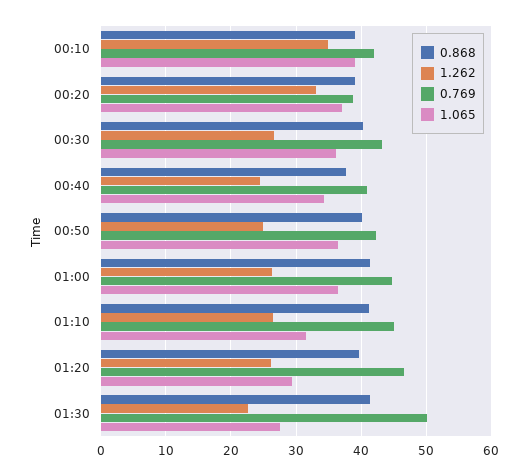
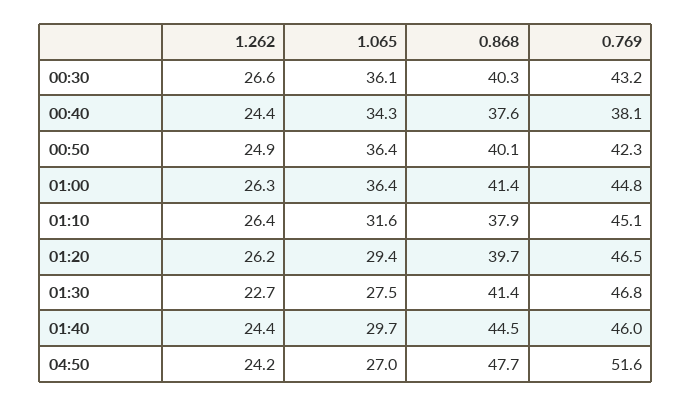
0.868, 00:10: 39 -> none
1.262, 00:10: 35 -> none
0.769, 00:10: 42 -> none
1.065, 00:10: 39 -> none
0.868, 00:20: 39 -> none
1.262, 00:20: 33 -> none
0.769, 00:20: 39 -> none
1.065, 00:20: 37 -> none
0.769, 00:40: 41 -> 38.1
0.868, 01:10: 41 -> 37.9
0.769, 01:30: 50 -> 46.8
1.262, 01:40: none -> 24.4
1.065, 01:40: none -> 29.7
0.868, 01:40: none -> 44.5
0.769, 01:40: none -> 46
1.262, 04:50: none -> 24.2
1.065, 04:50: none -> 27
0.868, 04:50: none -> 47.7
0.769, 04:50: none -> 51.6

